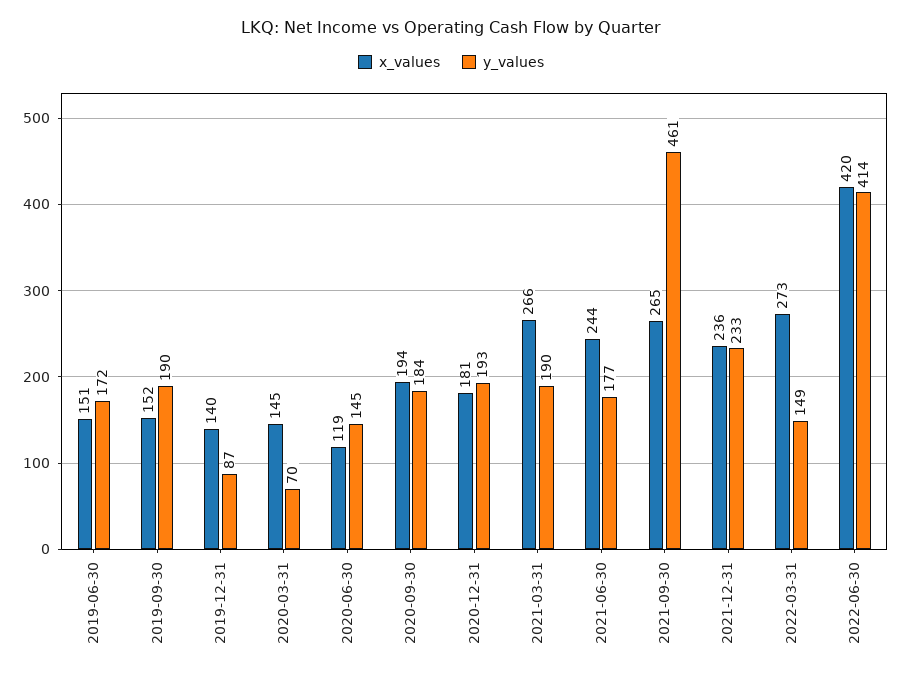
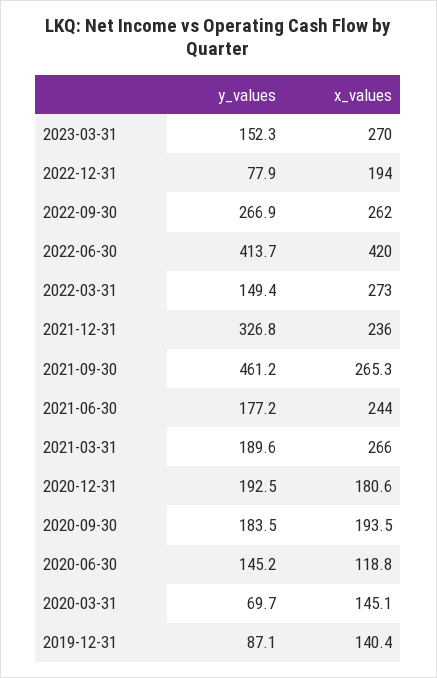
x_values, 2019-06-30: 151 -> none
y_values, 2019-06-30: 172 -> none
x_values, 2019-09-30: 152 -> none
y_values, 2019-09-30: 190 -> none
y_values, 2021-12-31: 233 -> 326.8
y_values, 2023-03-31: none -> 152.3
x_values, 2023-03-31: none -> 270
y_values, 2022-12-31: none -> 77.9
x_values, 2022-12-31: none -> 194
y_values, 2022-09-30: none -> 266.9
x_values, 2022-09-30: none -> 262

